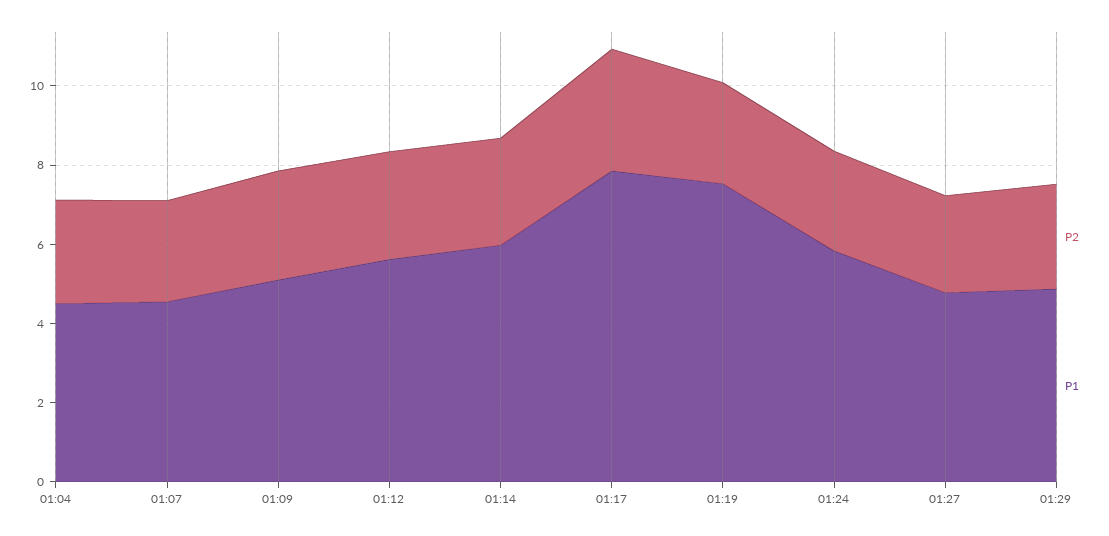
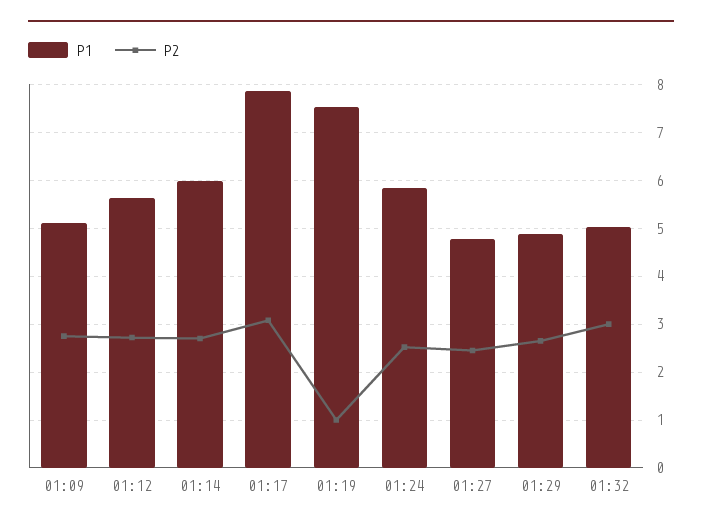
P2, 01:04: 2.5 -> none
P1, 01:04: 4.5 -> none
P2, 01:07: 2.5 -> none
P1, 01:07: 4.5 -> none
P2, 01:19: 2.5 -> 1
P1, 01:32: none -> 5
P2, 01:32: none -> 3

